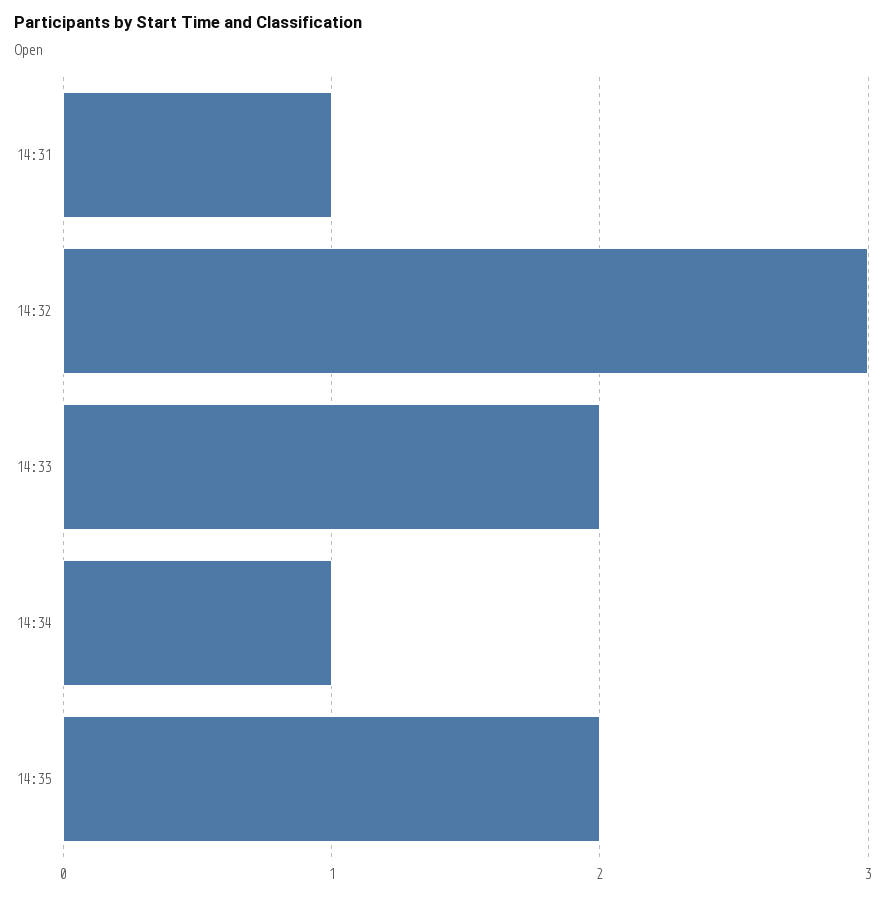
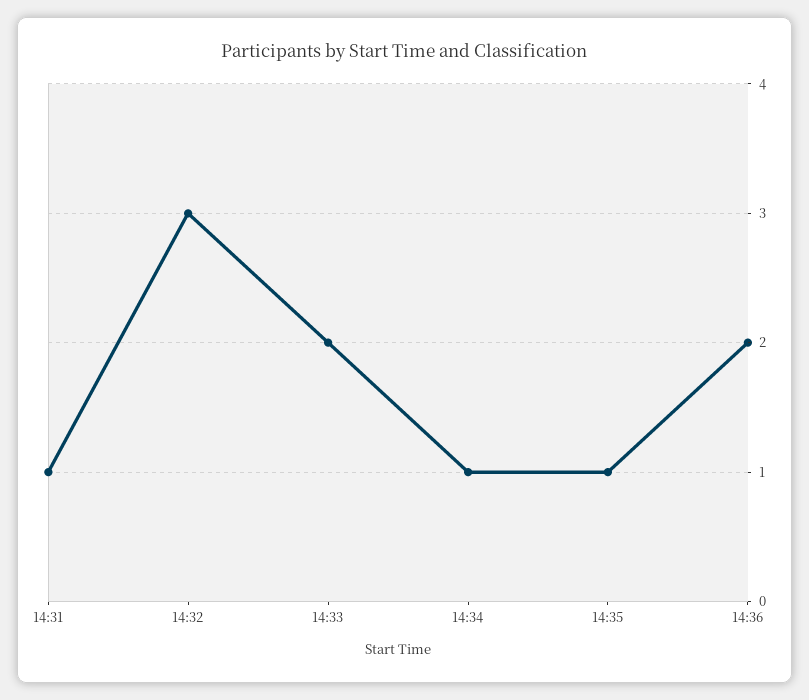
14:35: 2 -> 1
14:36: none -> 2

